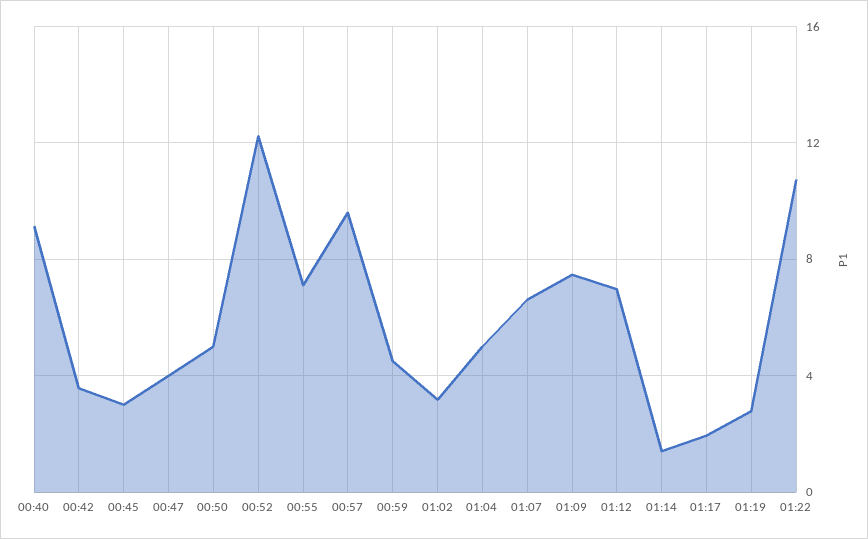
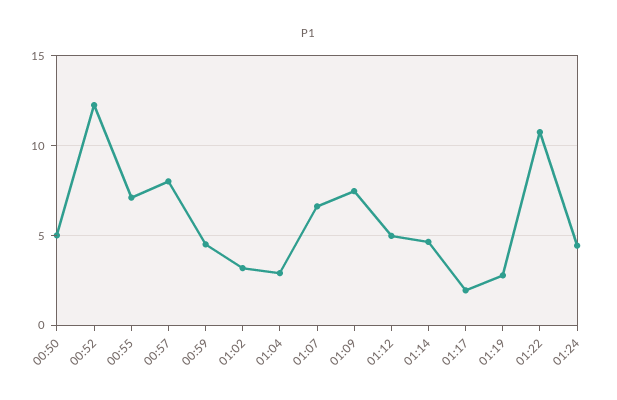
00:40: 9 -> none
00:42: 3.5 -> none
00:45: 3 -> none
00:47: 4 -> none
00:57: 9.5 -> 8
01:04: 5 -> 3
01:12: 7 -> 5
01:14: 1.5 -> 4.5
01:24: none -> 4.5

